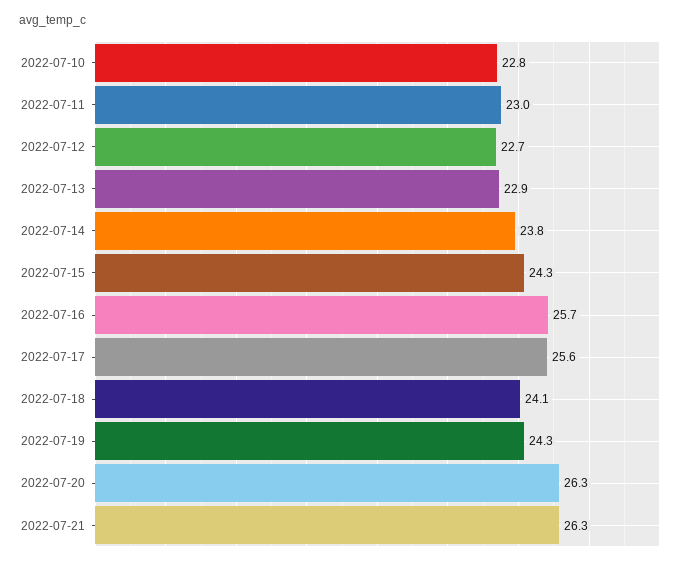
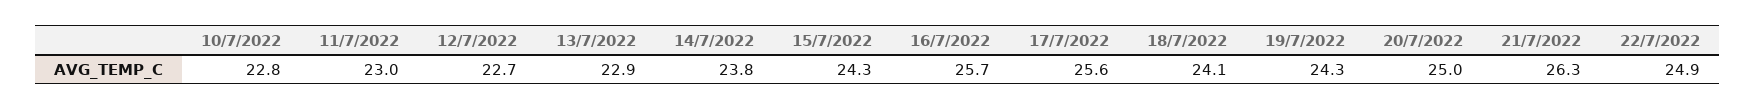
2022-07-20: 26.3 -> 25
22/7/2022: none -> 24.9

